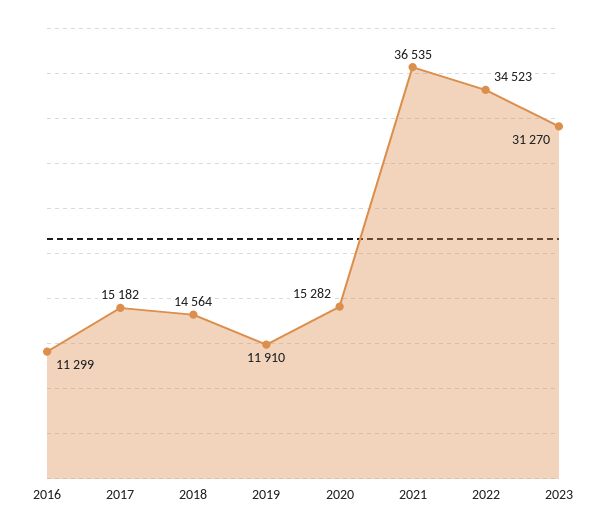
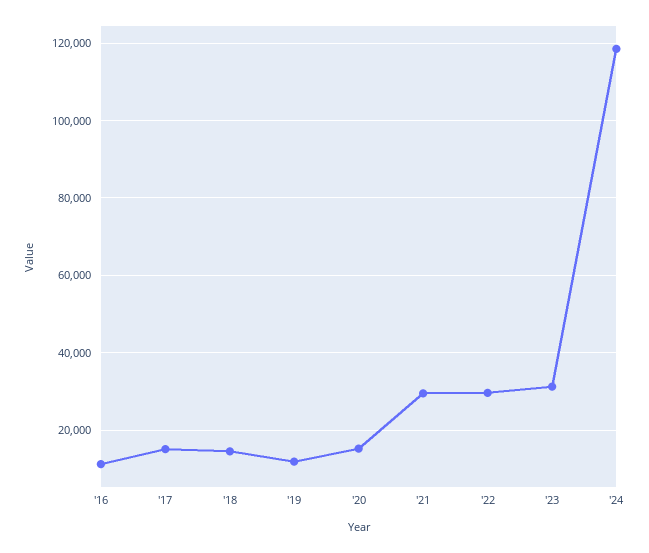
2021: 36535 -> 30000
2022: 34523 -> 30000
'24: none -> 118000

